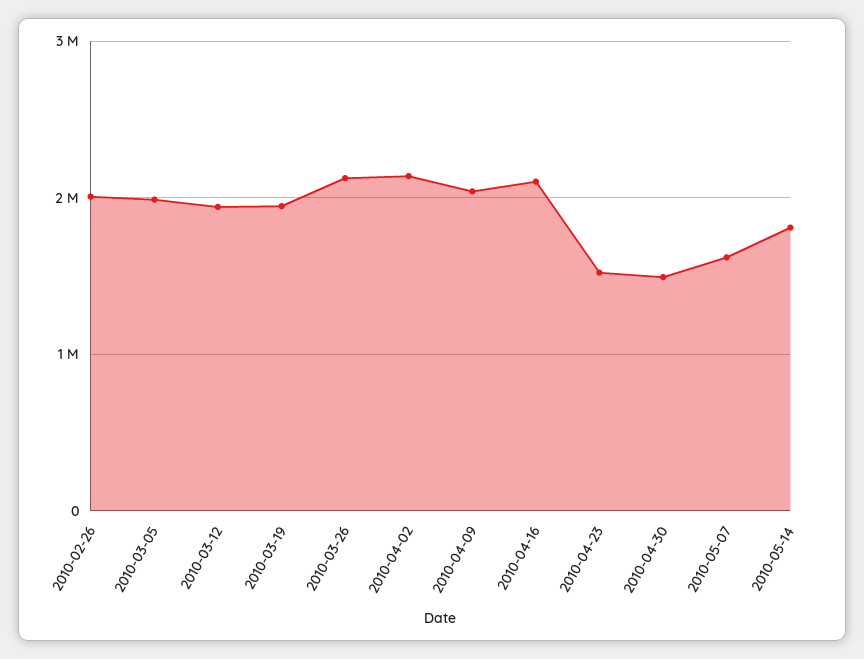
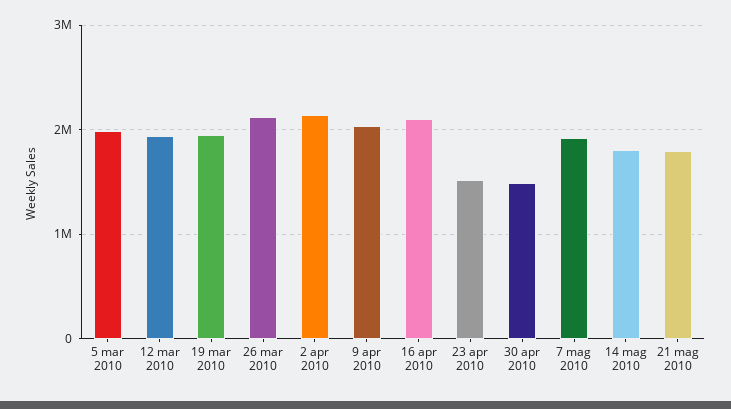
2010-02-26: 2000000 -> none
2010-05-07: 1600000 -> 1900000
21 mag 2010: none -> 1800000

